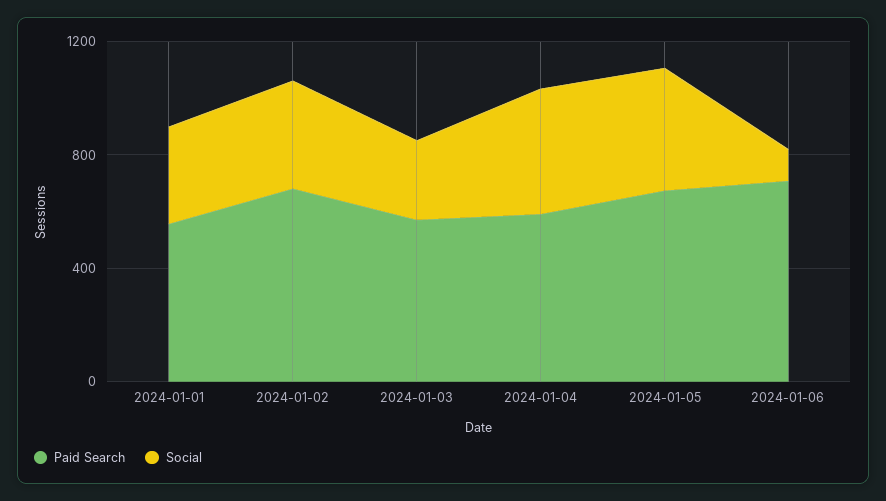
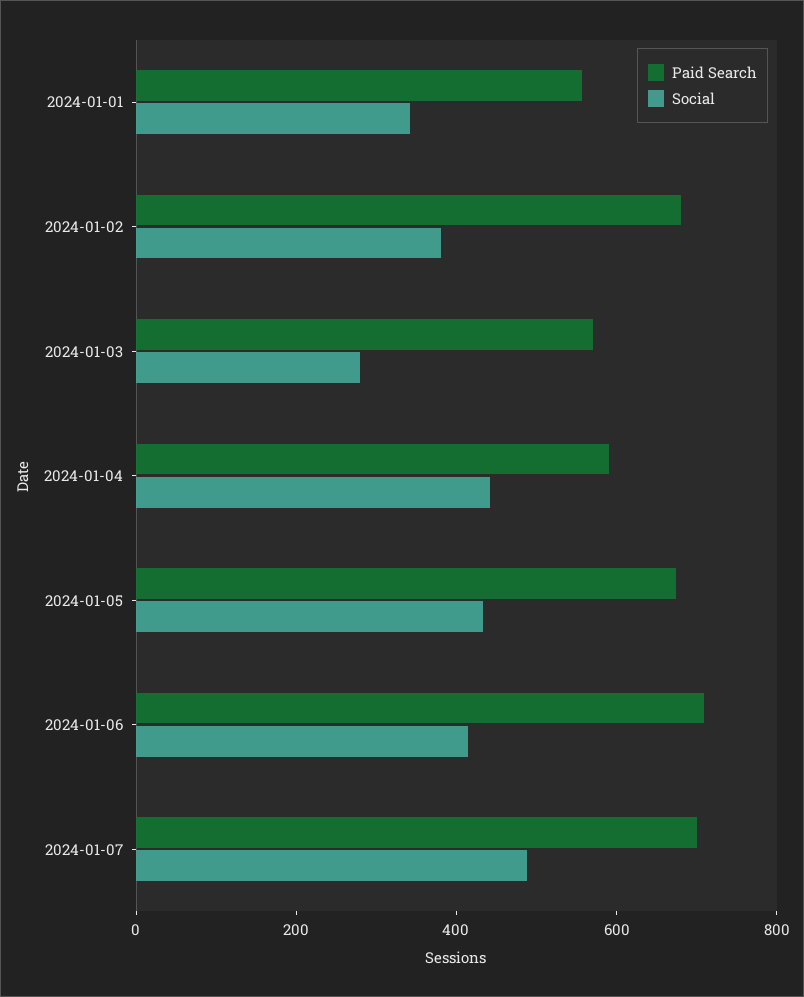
Social, 2024-01-06: 100 -> 400
Paid Search, 2024-01-07: none -> 700
Social, 2024-01-07: none -> 500

